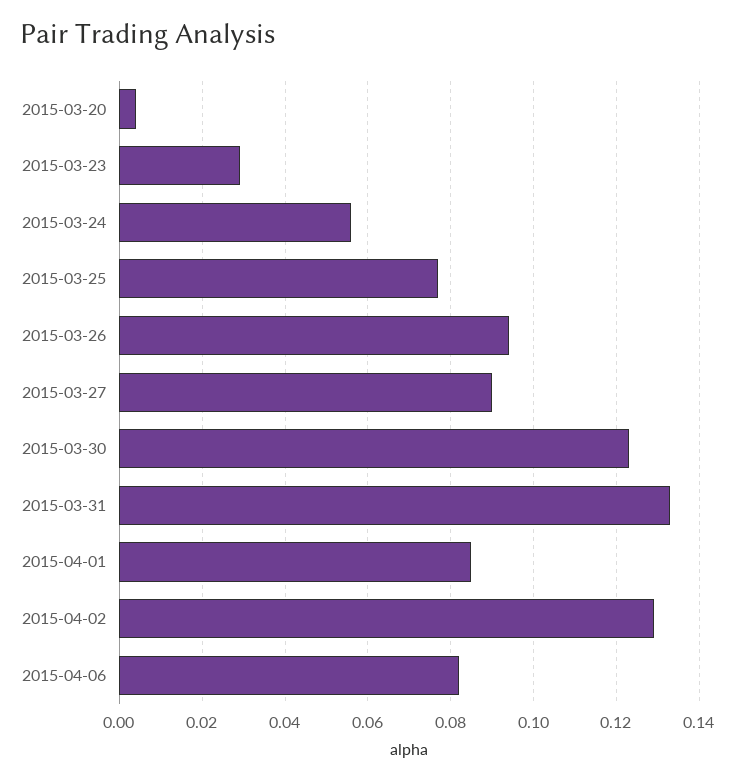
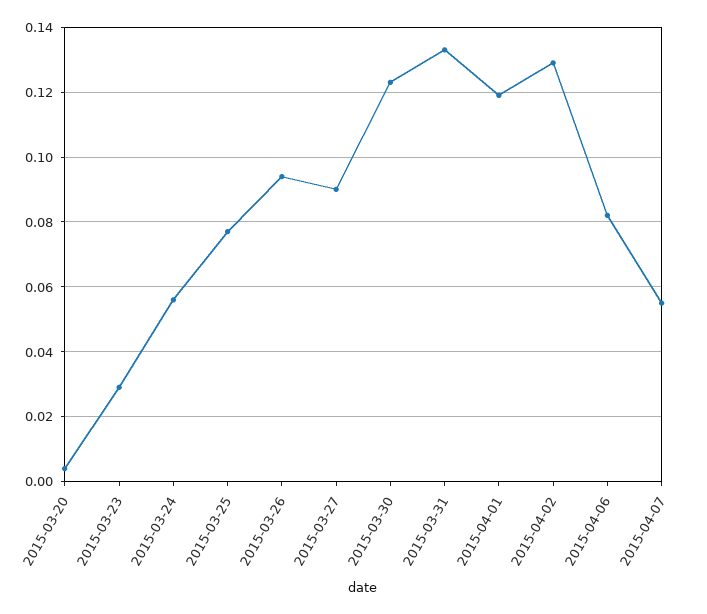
2015-04-01: 0.085 -> 0.12
2015-04-07: none -> 0.055

